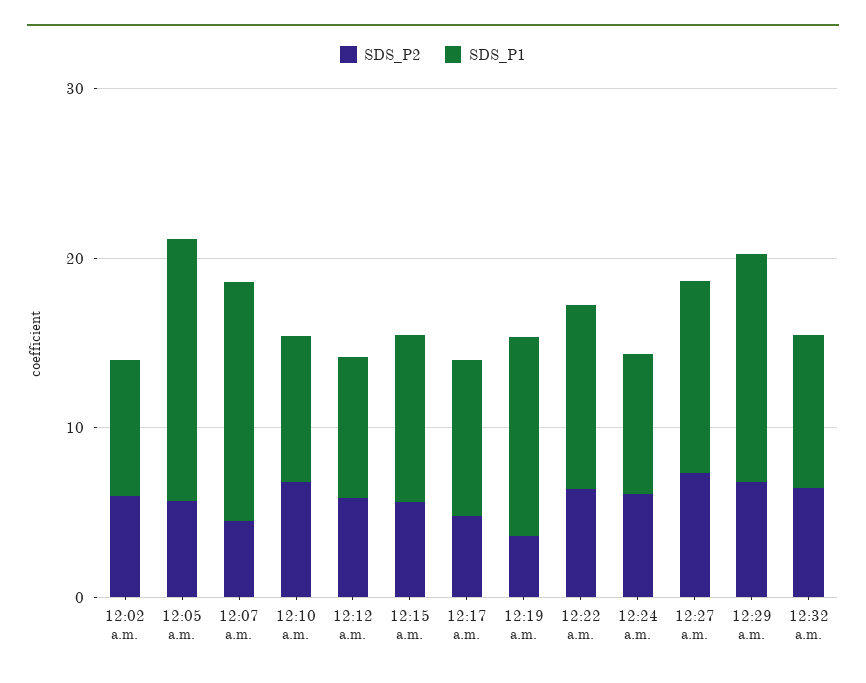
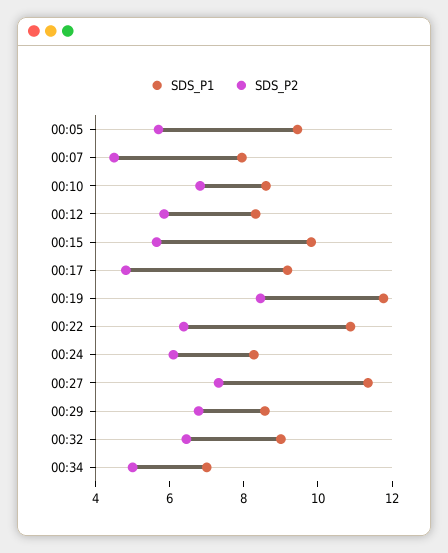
SDS_P2, 12:02 a.m.: 6 -> none
SDS_P1, 12:02 a.m.: 8 -> none
SDS_P1, 12:05 a.m.: 16 -> 9.5
SDS_P1, 12:07 a.m.: 14 -> 8
SDS_P2, 12:19 a.m.: 4 -> 8.5
SDS_P1, 12:29 a.m.: 14 -> 8.5
SDS_P1, 00:34: none -> 7
SDS_P2, 00:34: none -> 5

